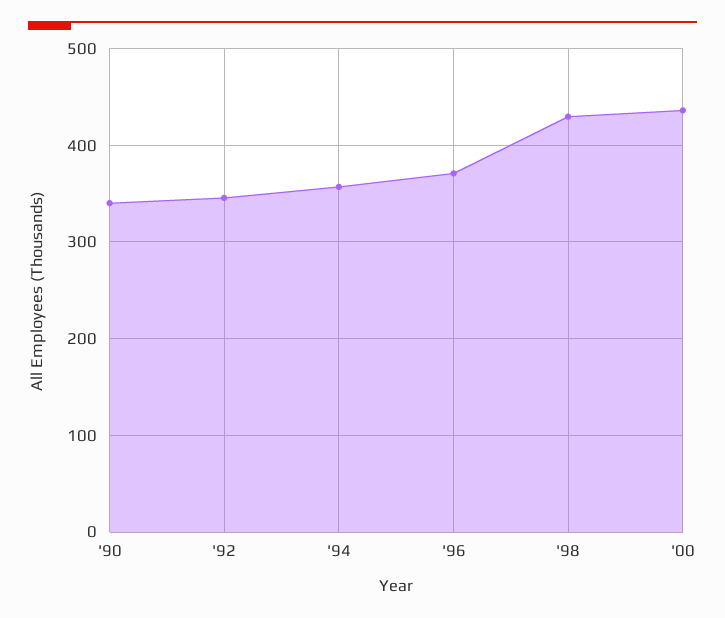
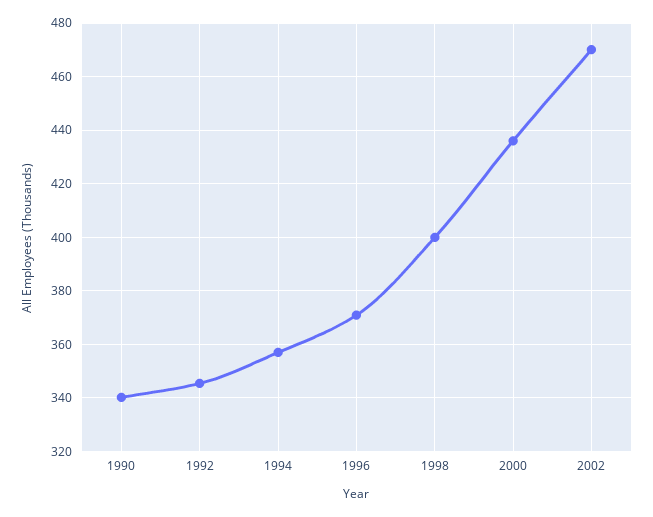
'98: 430 -> 400
2002: none -> 470

